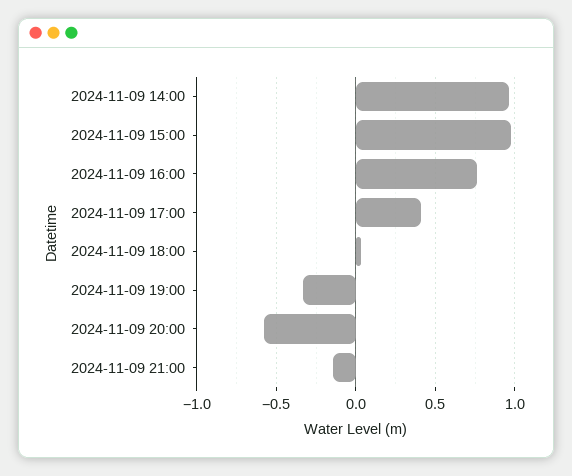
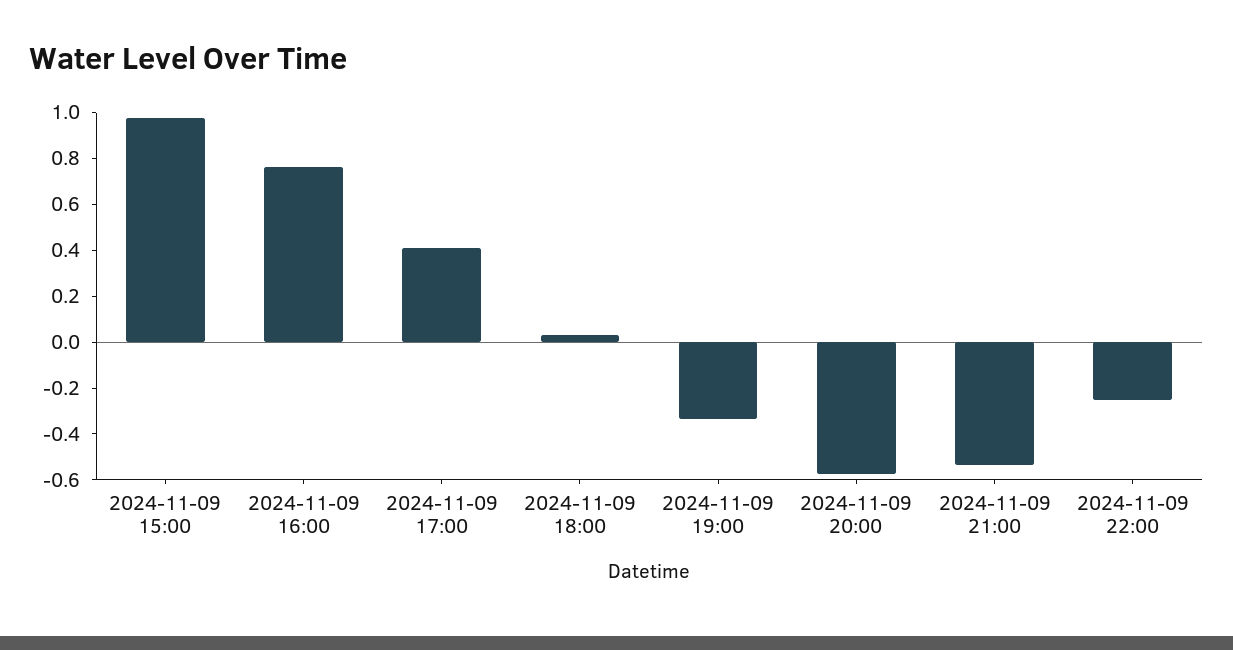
2024-11-09 14:00: 0.95 -> none
2024-11-09 21:00: -0.15 -> -0.55
2024-11-09 22:00: none -> -0.25

